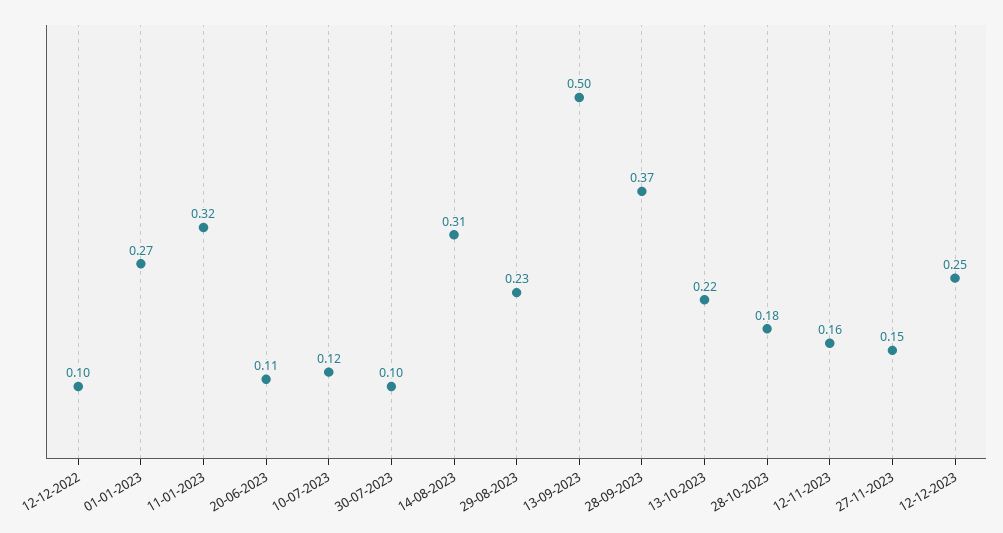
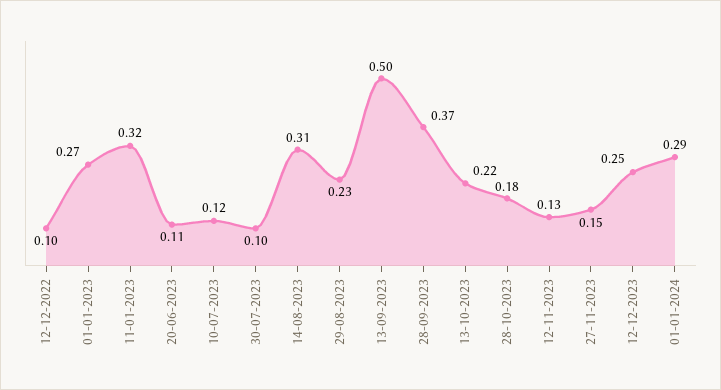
12-11-2023: 0.16 -> 0.13
01-01-2024: none -> 0.29

